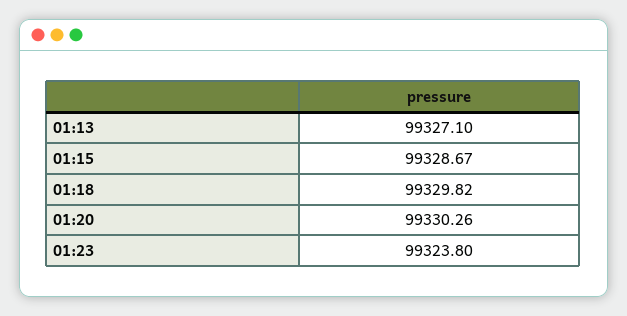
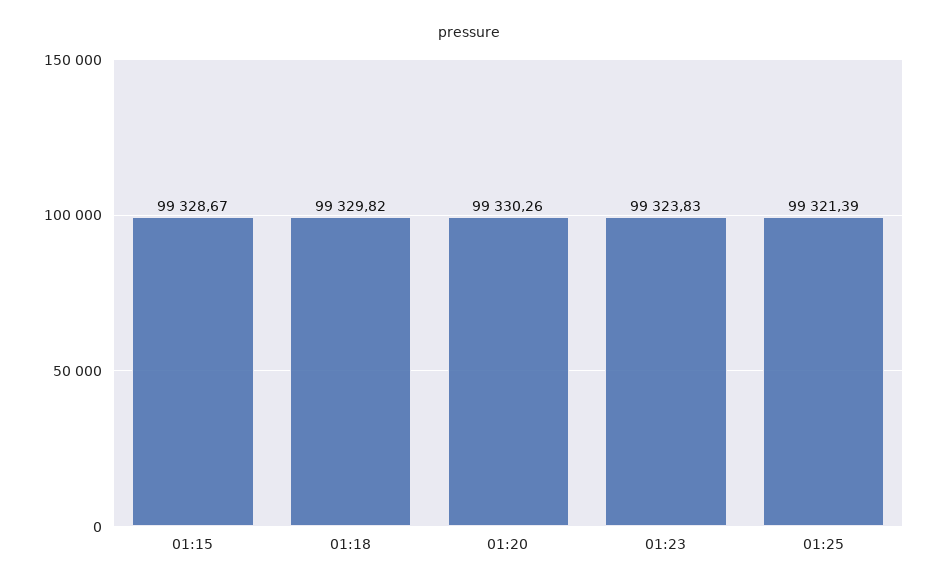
01:13: 99327.1 -> none
01:23: 99323.8 -> 99323.83
01:25: none -> 99321.39

